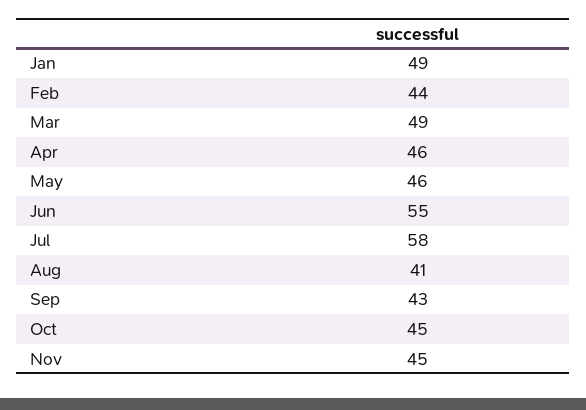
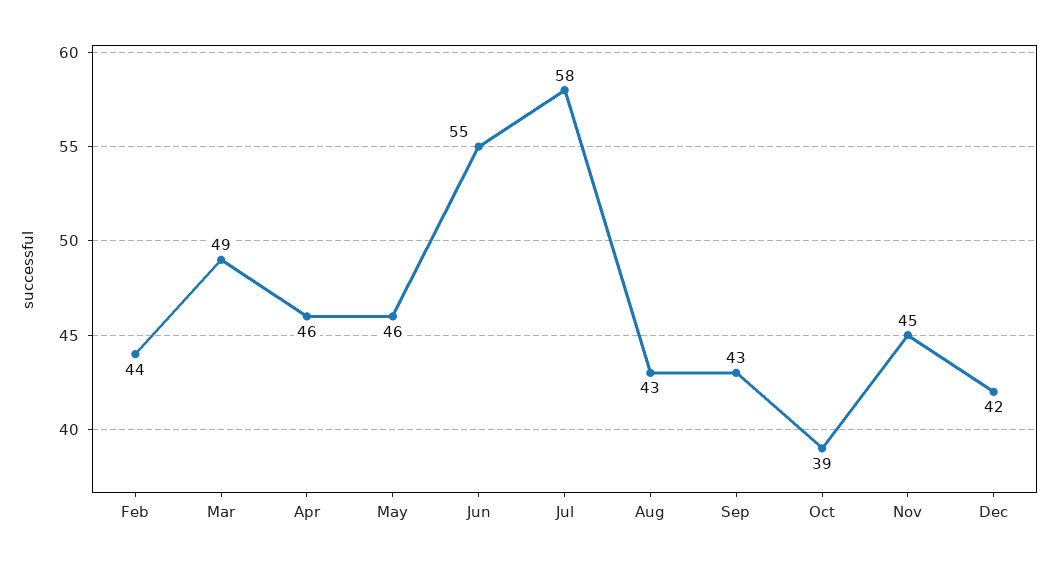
Jan: 49 -> none
Aug: 41 -> 43
Oct: 45 -> 39
Dec: none -> 42

